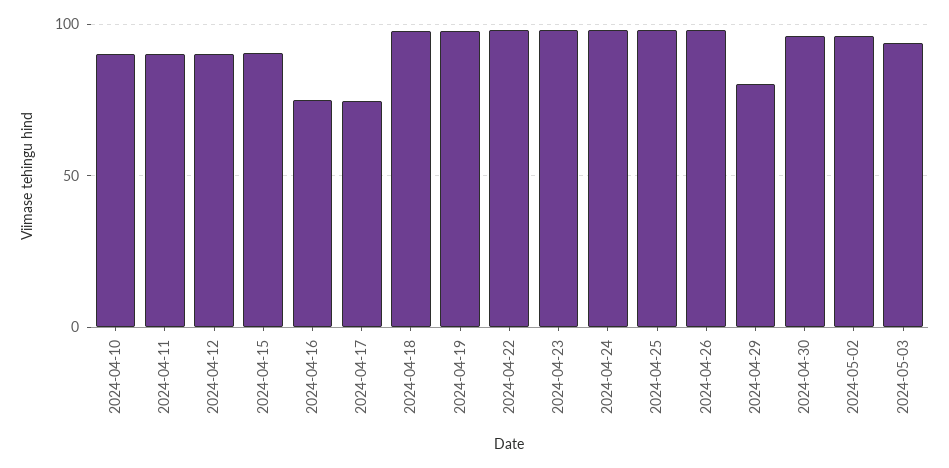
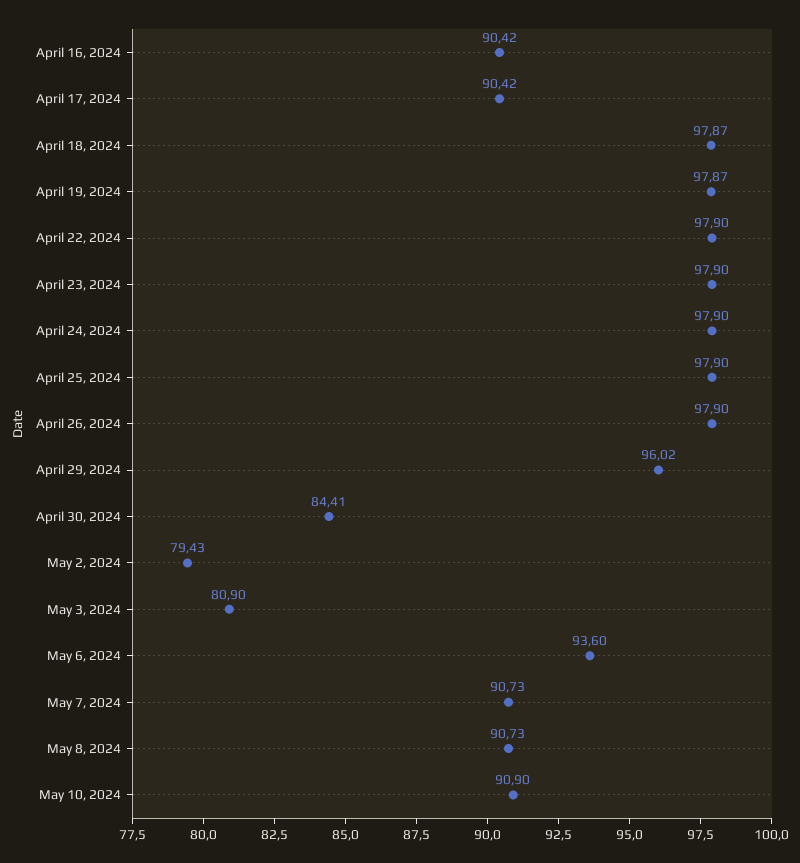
2024-04-10: 90 -> none
2024-04-11: 90 -> none
2024-04-12: 90 -> none
2024-04-15: 90 -> none
2024-04-16: 75 -> 90.42
2024-04-17: 75 -> 90.42
2024-04-29: 80 -> 96.02
2024-04-30: 95 -> 84.41
2024-05-02: 95 -> 79.43
2024-05-03: 95 -> 80.9
May 6, 2024: none -> 93.6
May 7, 2024: none -> 90.73
May 8, 2024: none -> 90.73
May 10, 2024: none -> 90.9

